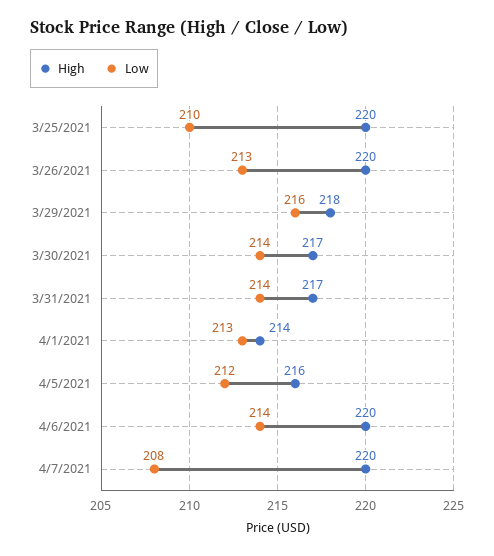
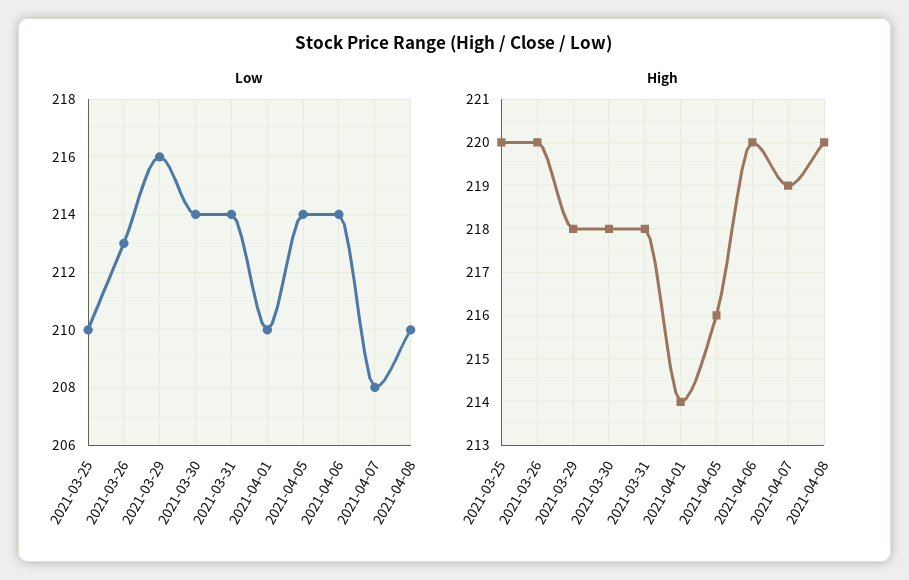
High, 3/30/2021: 217 -> 218
High, 3/31/2021: 217 -> 218
Low, 4/1/2021: 213 -> 210
Low, 4/5/2021: 212 -> 214
High, 4/7/2021: 220 -> 219
Low, 2021-04-08: none -> 210
High, 2021-04-08: none -> 220

